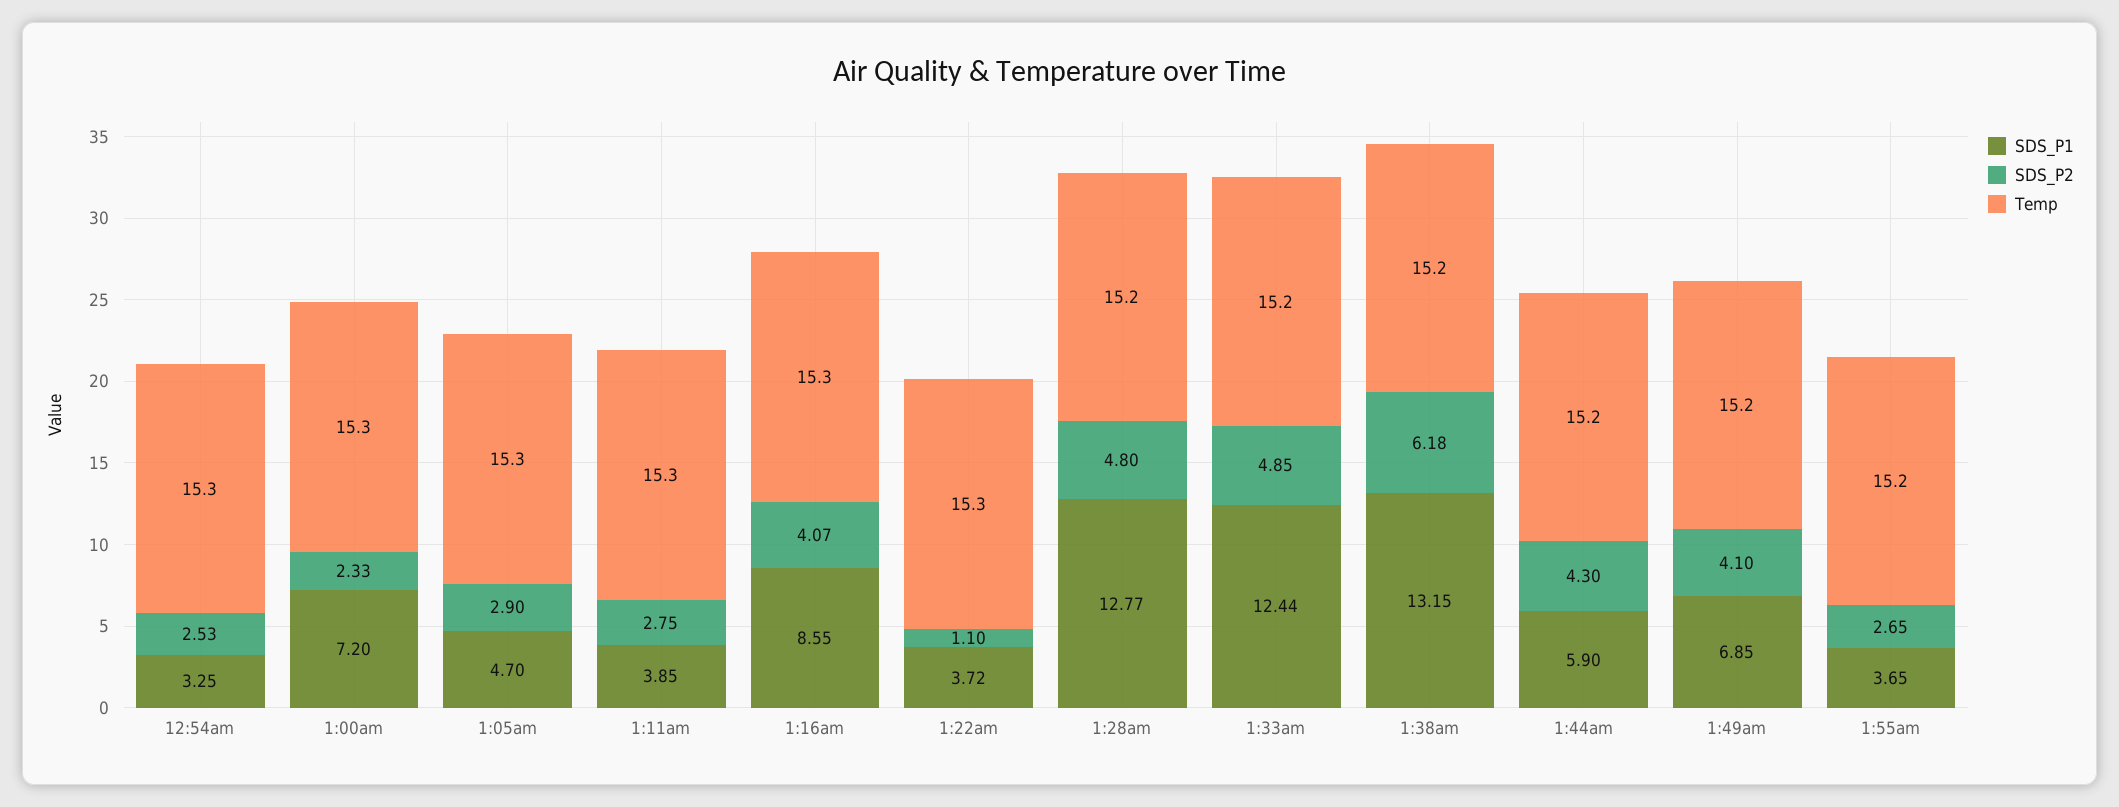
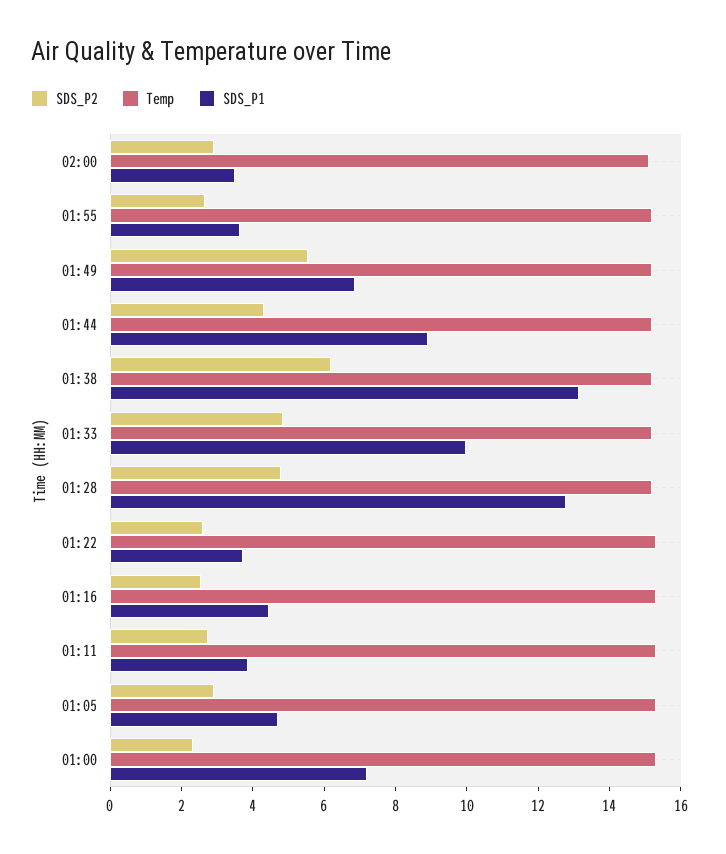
SDS_P1, 12:54am: 3.25 -> none
SDS_P2, 12:54am: 2.53 -> none
Temp, 12:54am: 15.3 -> none
SDS_P1, 1:16am: 8.55 -> 4.5
SDS_P2, 1:16am: 4.07 -> 2.5
SDS_P2, 1:22am: 1.1 -> 2.5
SDS_P1, 1:33am: 12.44 -> 10
SDS_P1, 1:44am: 5.9 -> 9
SDS_P2, 1:49am: 4.1 -> 5.5
SDS_P2, 02:00: none -> 3
Temp, 02:00: none -> 15
SDS_P1, 02:00: none -> 3.5

